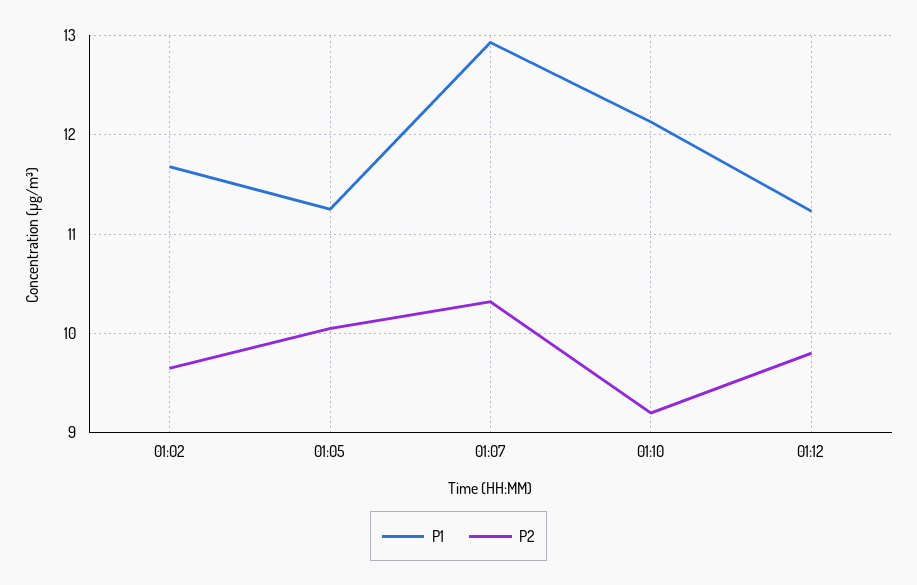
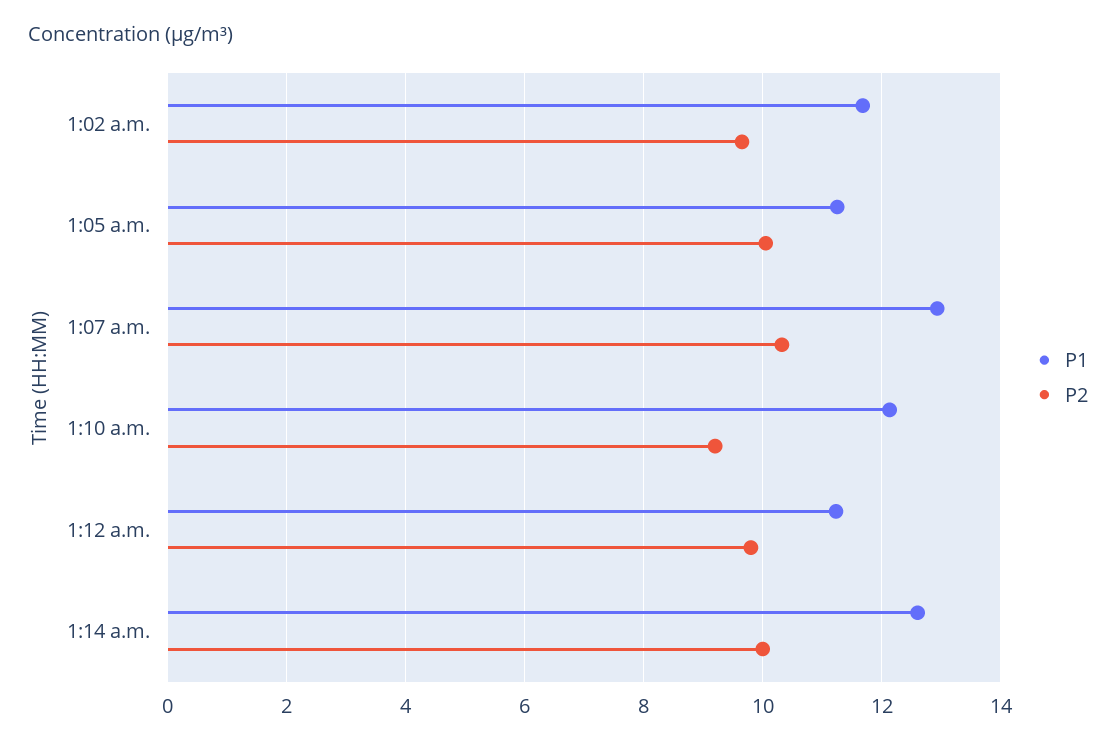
P1, 1:14 a.m.: none -> 12.6
P2, 1:14 a.m.: none -> 10

